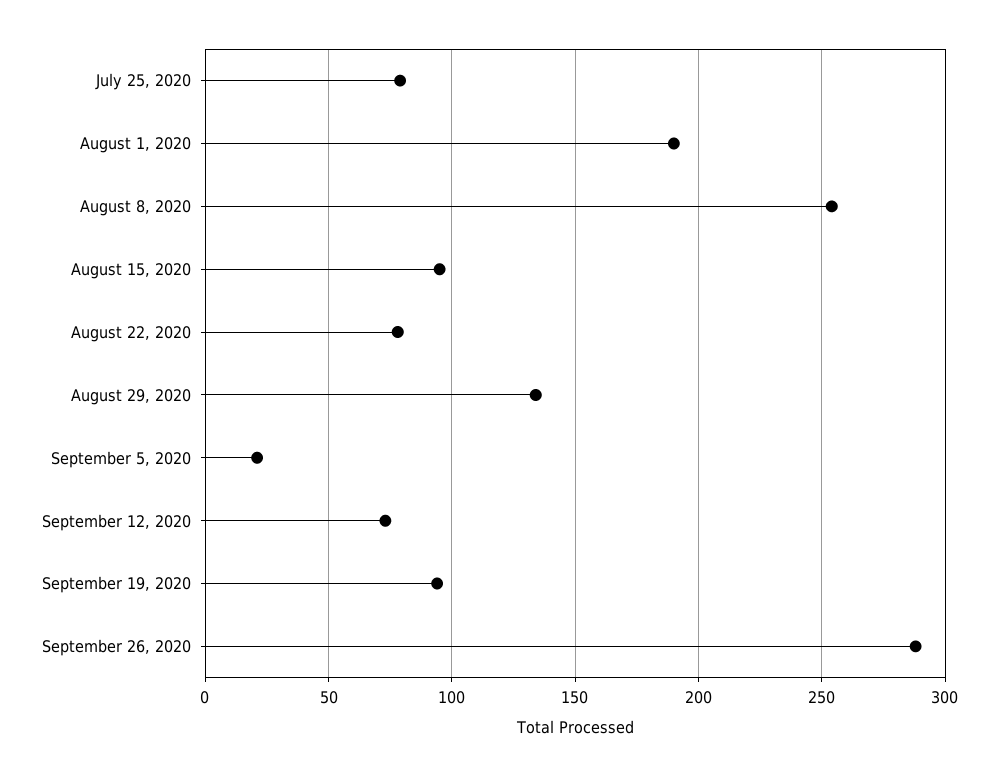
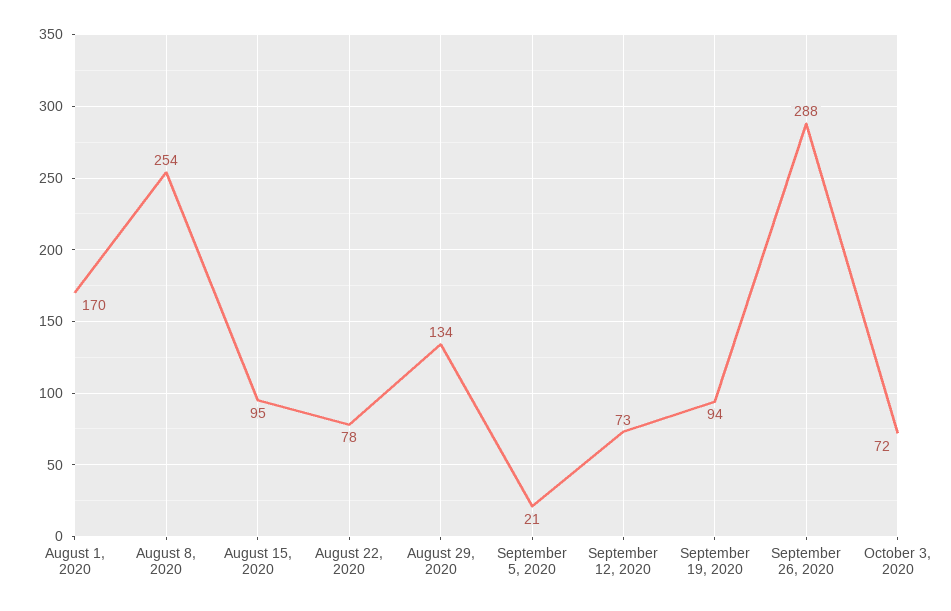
July 25, 2020: 80 -> none
August 1, 2020: 190 -> 170
October 3, 2020: none -> 72

